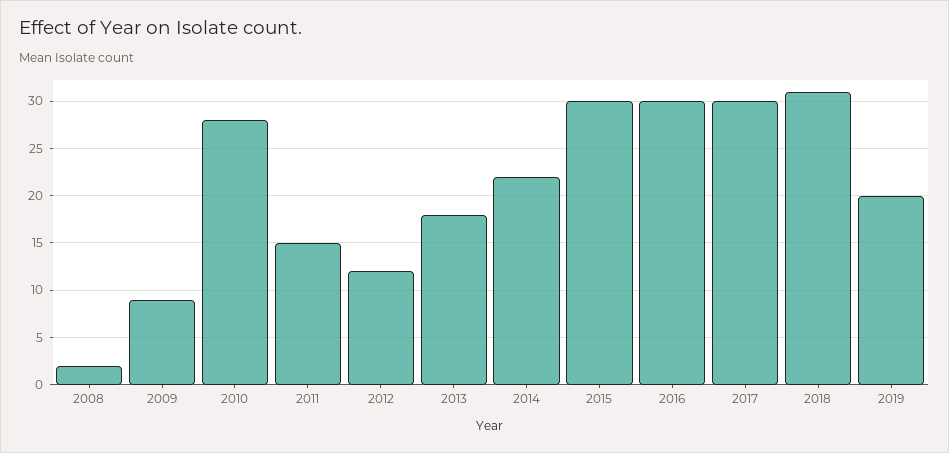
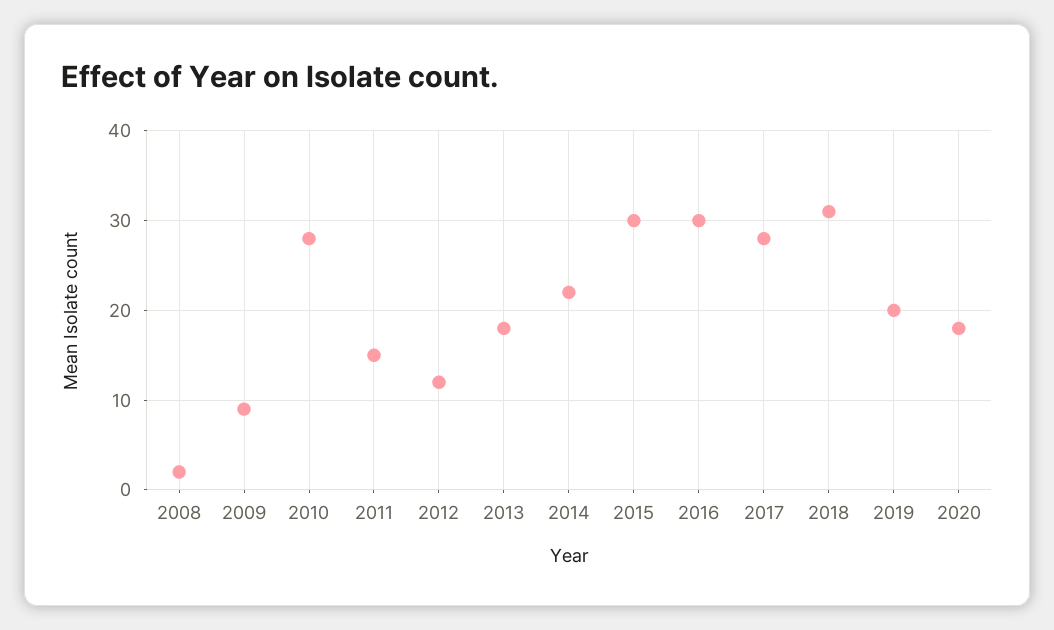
2017: 30 -> 28
2020: none -> 18

